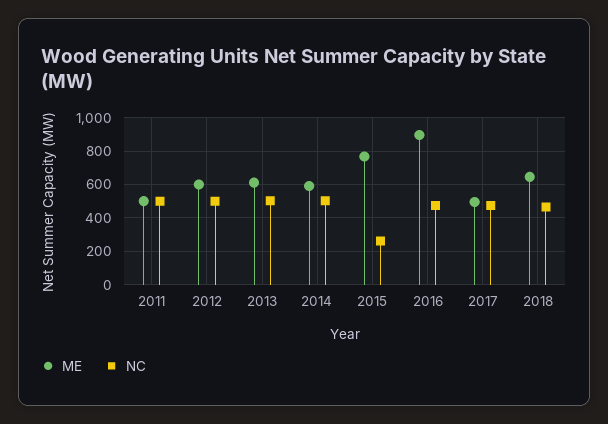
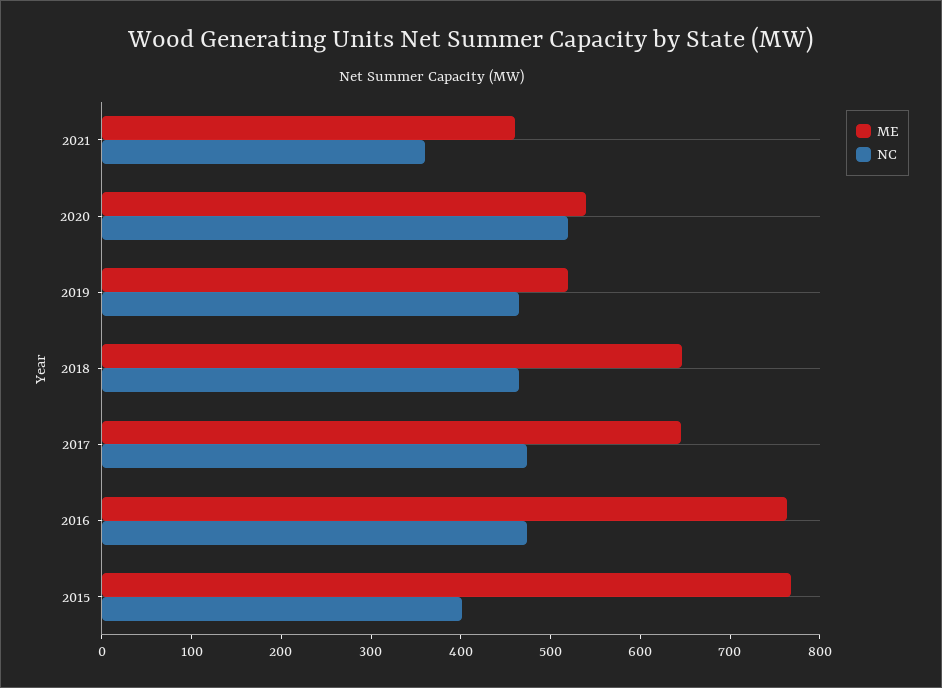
ME, 2011: 500 -> none
NC, 2011: 500 -> none
ME, 2012: 600 -> none
NC, 2012: 500 -> none
ME, 2013: 600 -> none
NC, 2013: 500 -> none
ME, 2014: 600 -> none
NC, 2014: 500 -> none
NC, 2015: 250 -> 400
ME, 2016: 900 -> 760
ME, 2017: 500 -> 640
ME, 2021: none -> 460
NC, 2021: none -> 360
ME, 2020: none -> 540
NC, 2020: none -> 520
ME, 2019: none -> 520
NC, 2019: none -> 460

